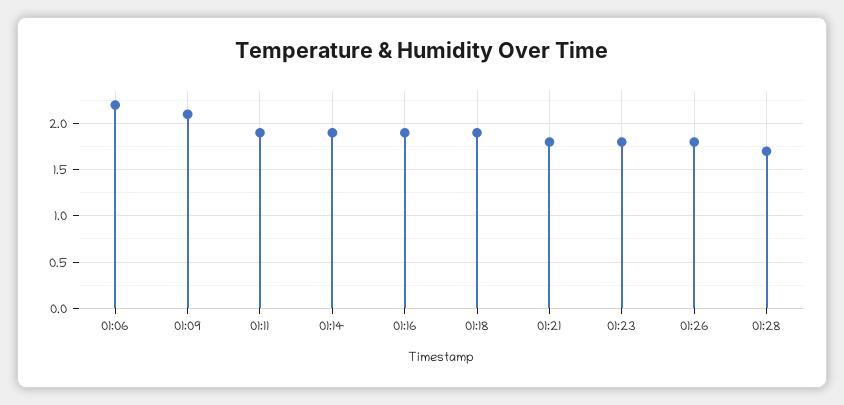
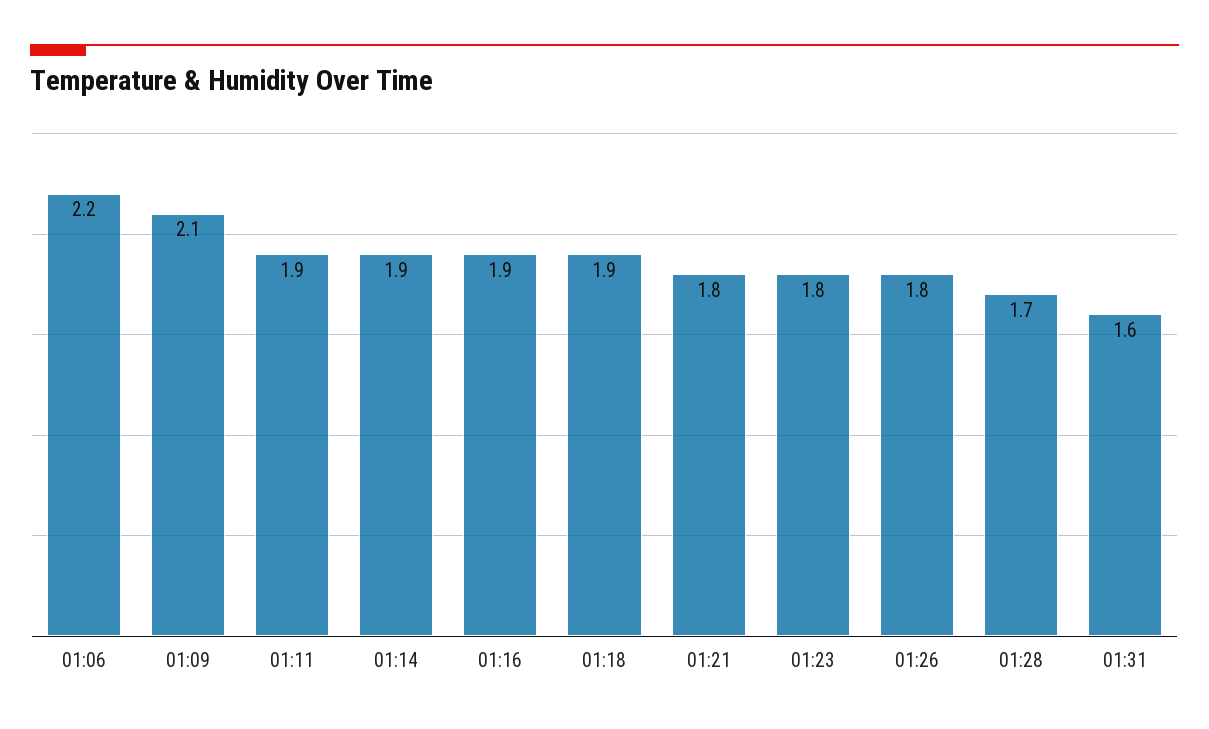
01:31: none -> 1.6

